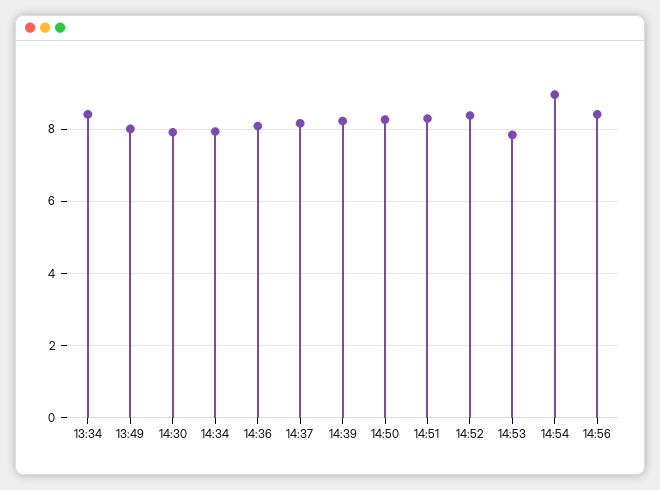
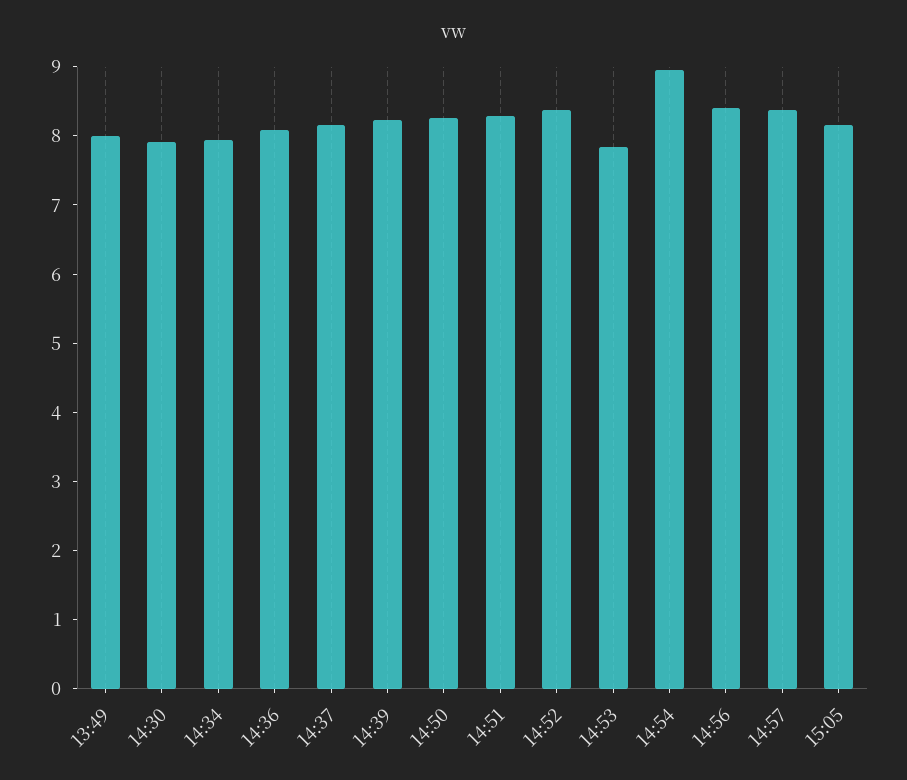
13:34: 8.4 -> none
14:57: none -> 8.4
15:05: none -> 8.2

